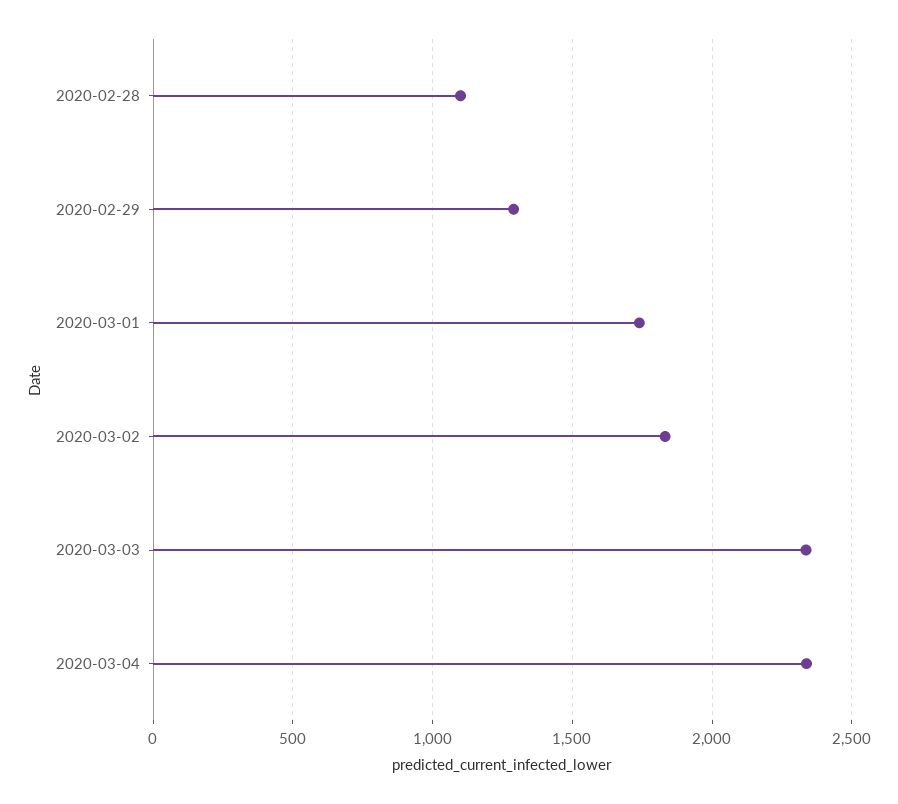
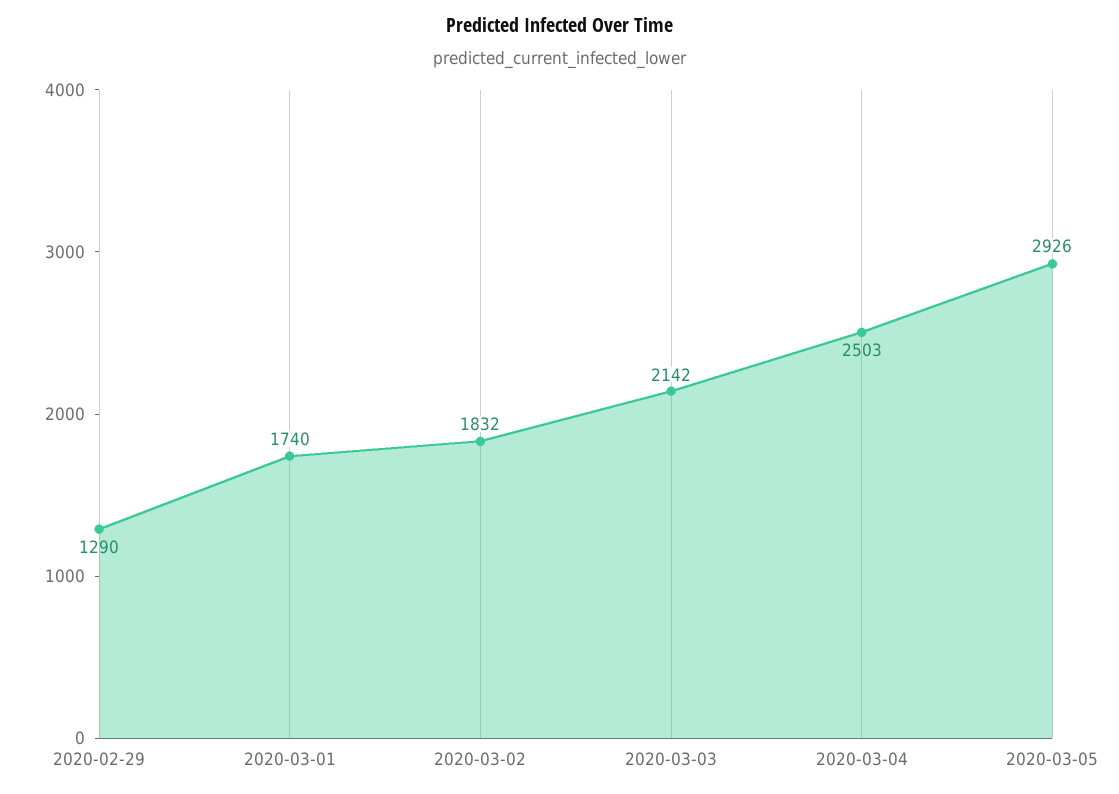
2020-02-28: 1100 -> none
2020-03-03: 2350 -> 2142
2020-03-04: 2350 -> 2503
2020-03-05: none -> 2926

